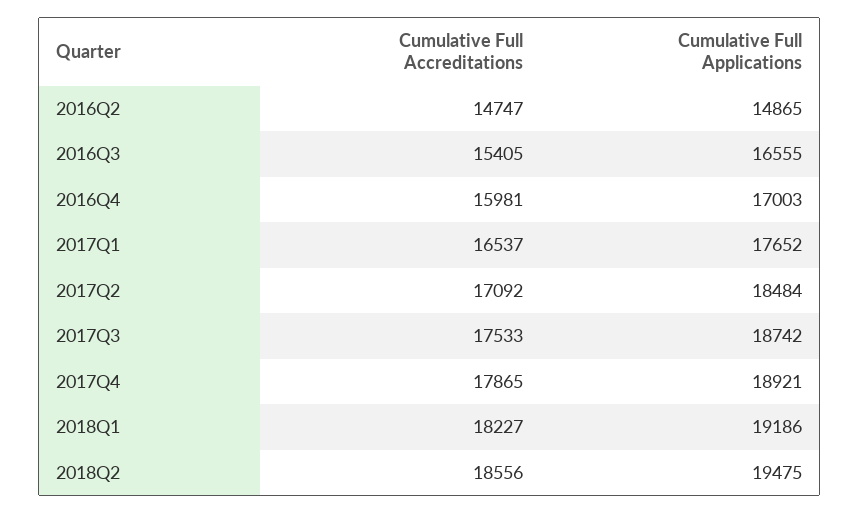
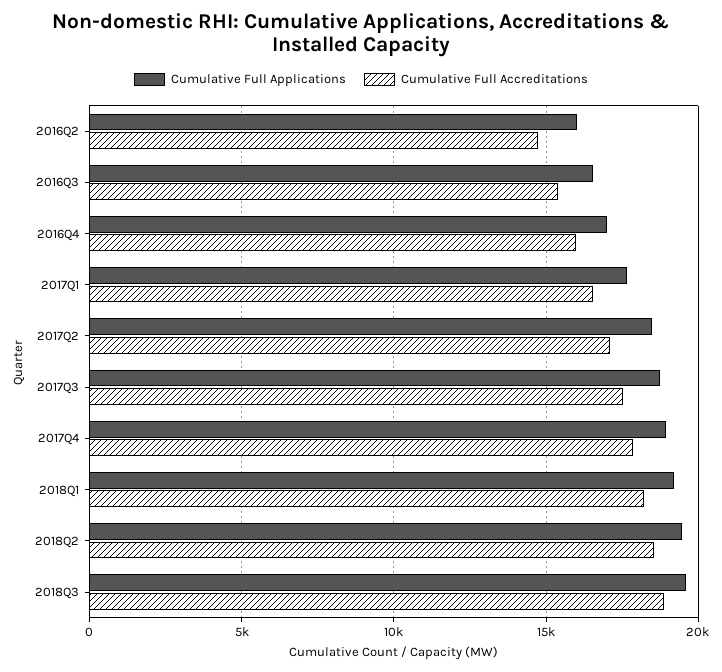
Cumulative Full Applications, 2016Q2: 14865 -> 16000
Cumulative Full Applications, 2018Q3: none -> 19500
Cumulative Full Accreditations, 2018Q3: none -> 19000

